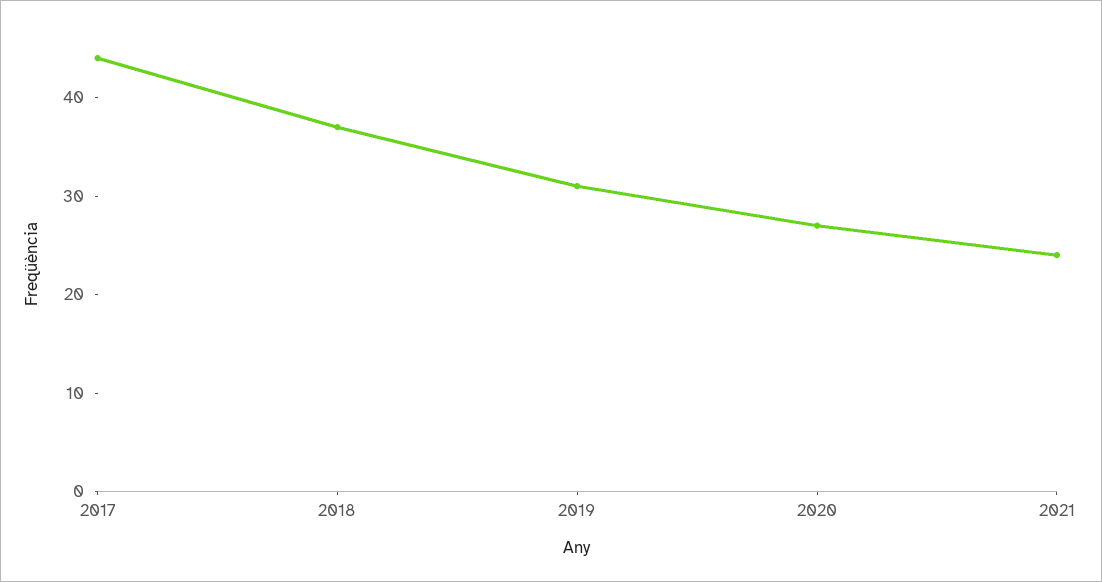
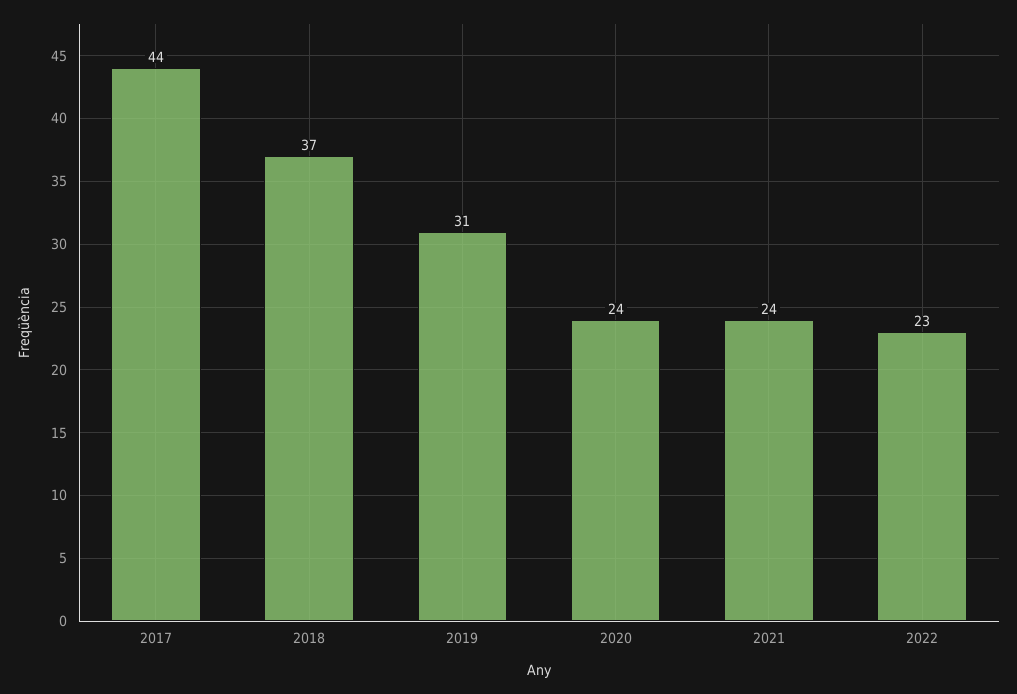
2020: 27 -> 24
2022: none -> 23

